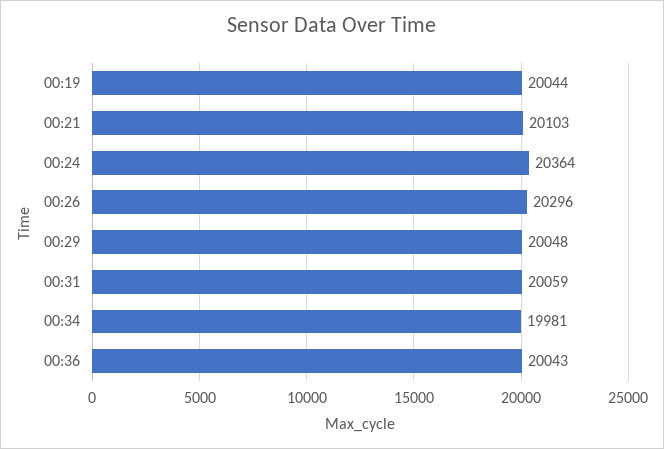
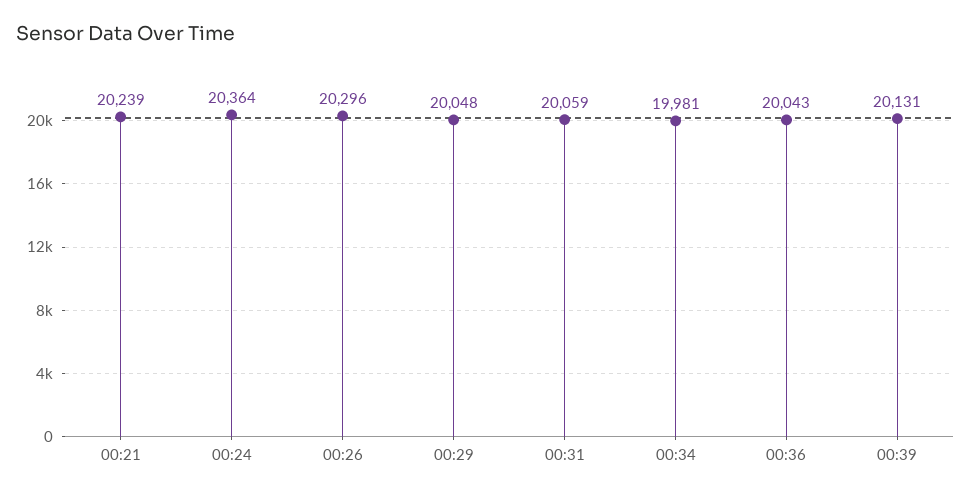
00:19: 20044 -> none
00:21: 20103 -> 20239
00:39: none -> 20131

